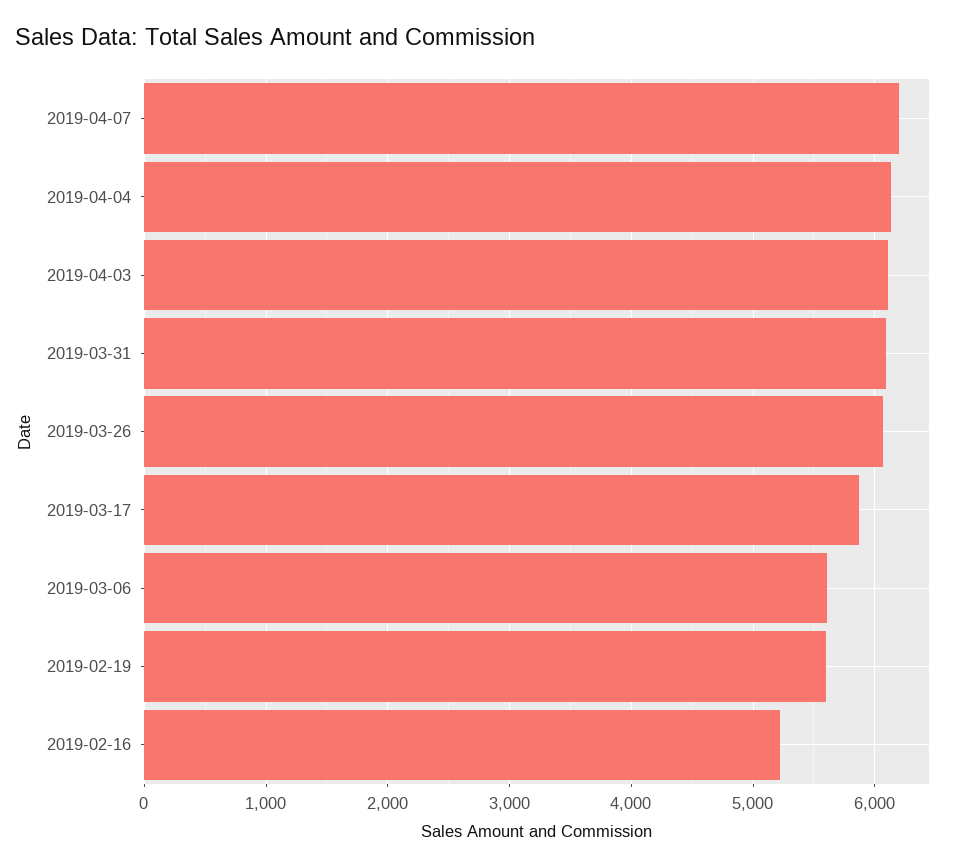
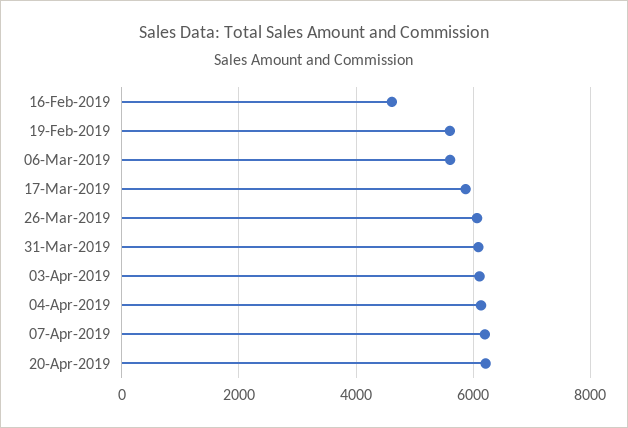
2019-02-16: 5200 -> 4600
20-Apr-2019: none -> 6200

